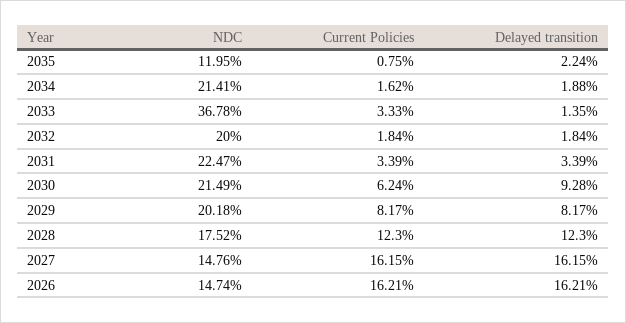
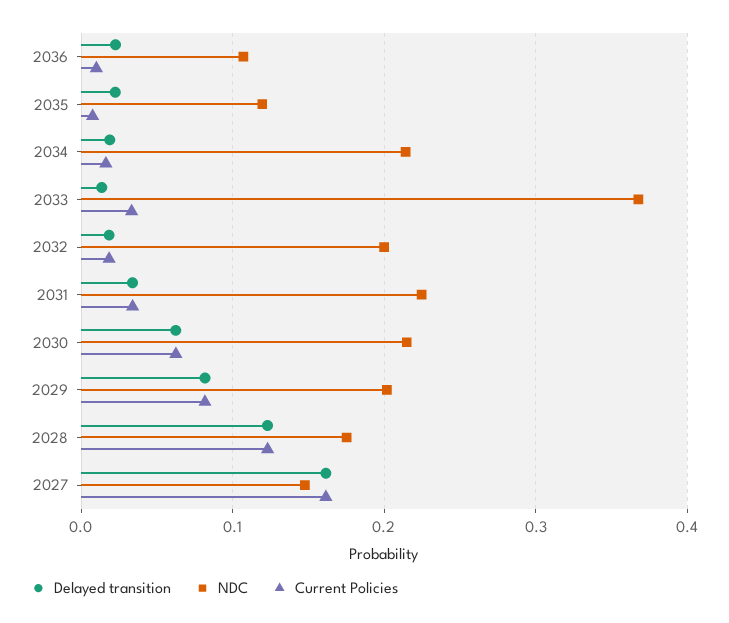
Delayed transition, 2030: 0.0928 -> 0.06
NDC, 2026: 0.1474 -> none
Current Policies, 2026: 0.1621 -> none
Delayed transition, 2026: 0.1621 -> none
Delayed transition, 2036: none -> 0.02
NDC, 2036: none -> 0.11
Current Policies, 2036: none -> 0.01

